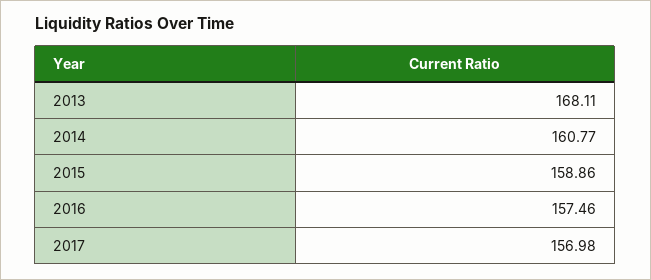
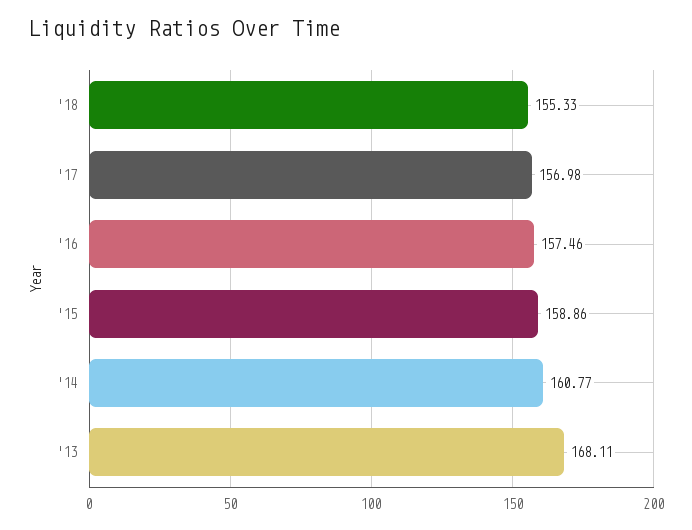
'18: none -> 155.33

